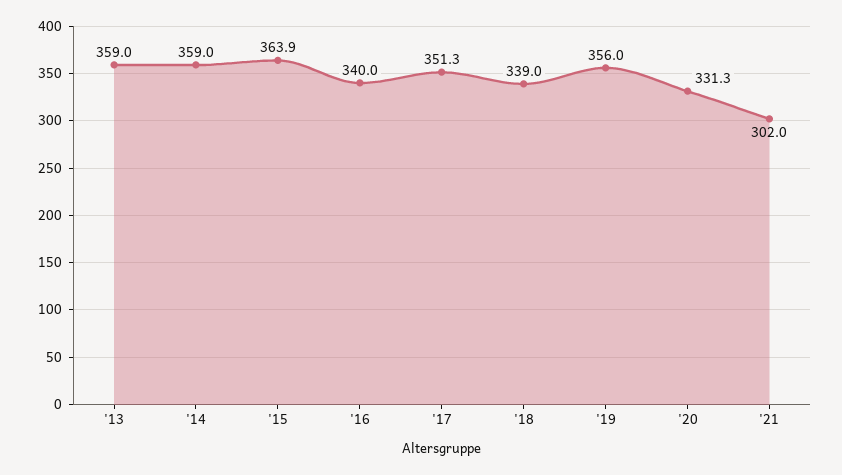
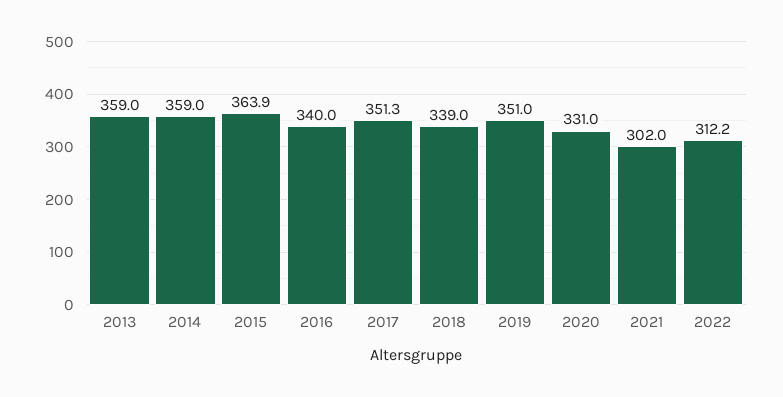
'19: 356 -> 351
'20: 331.3 -> 331
2022: none -> 312.2

